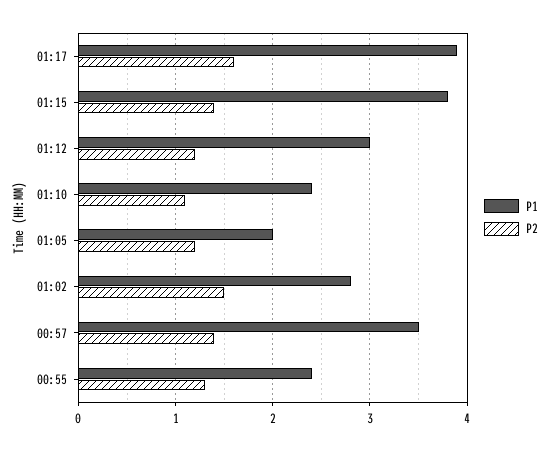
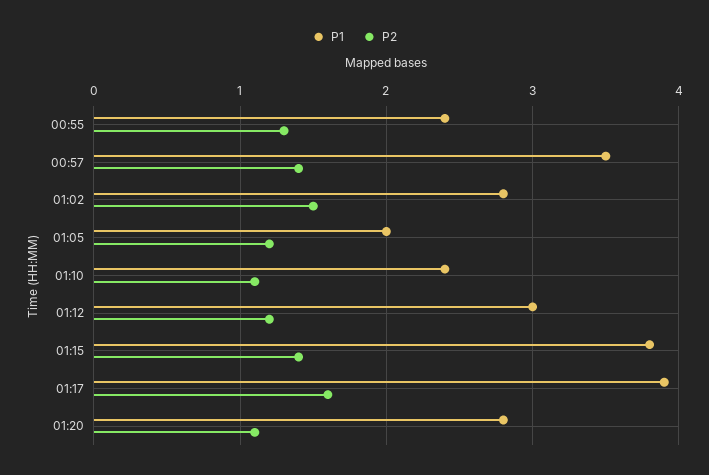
P1, 01:20: none -> 2.8
P2, 01:20: none -> 1.1

